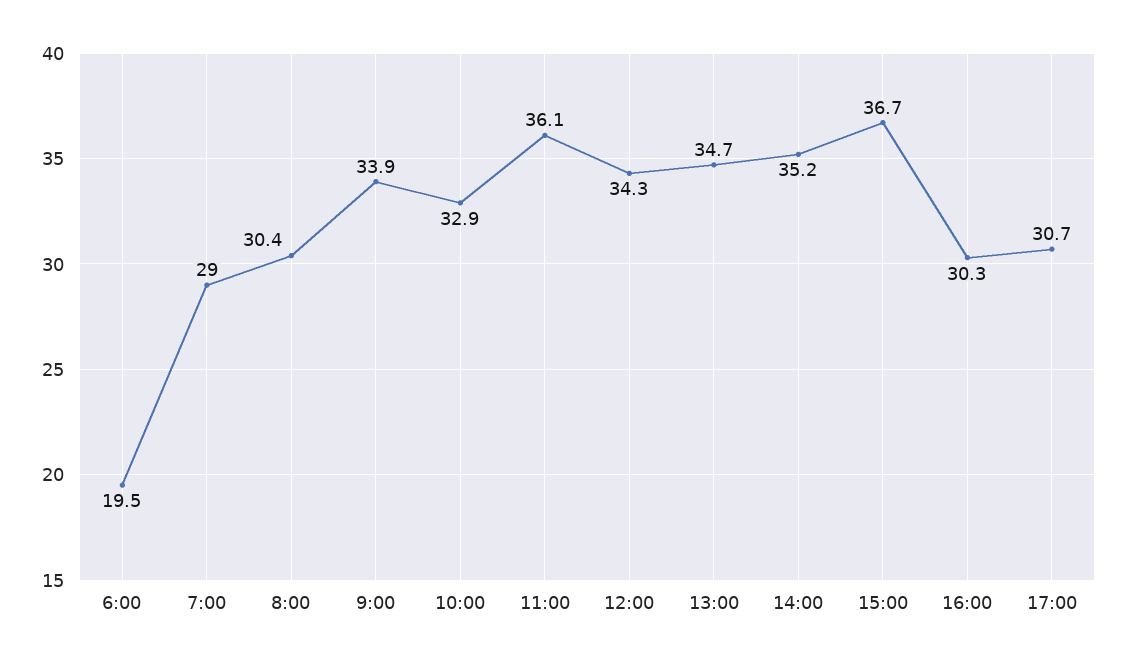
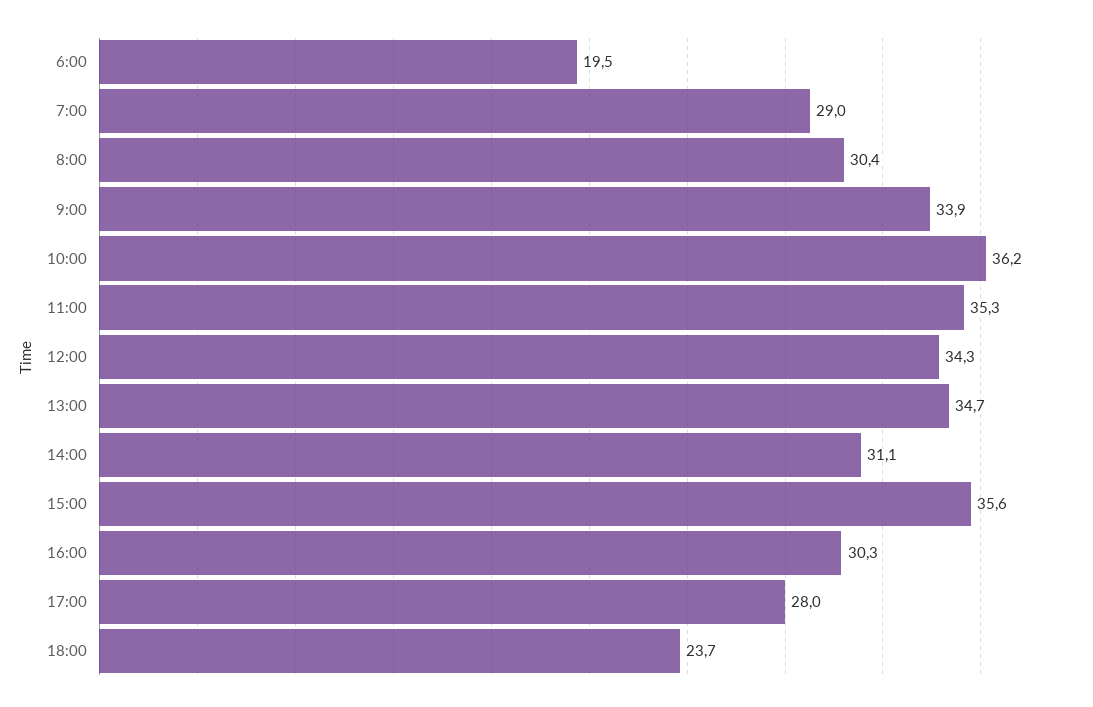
10:00: 32.9 -> 36.2
11:00: 36.1 -> 35.3
14:00: 35.2 -> 31.1
15:00: 36.7 -> 35.6
17:00: 30.7 -> 28
18:00: none -> 23.7

